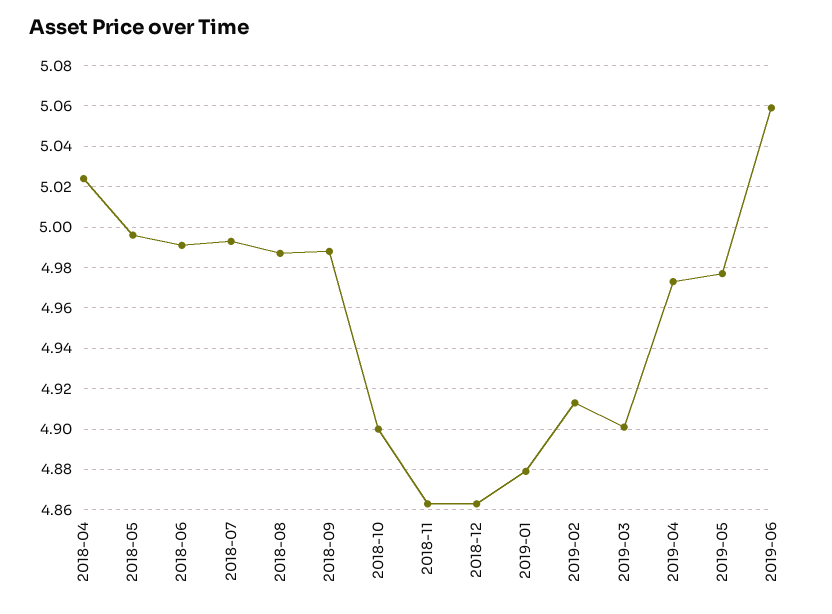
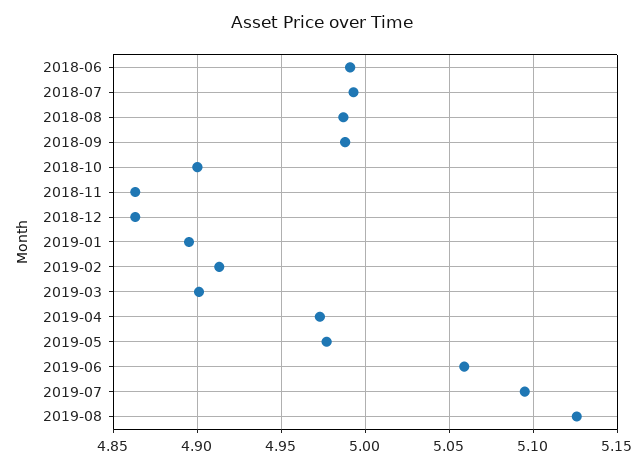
2018-04: 5.025 -> none
2018-05: 4.995 -> none
2019-01: 4.88 -> 4.895
2019-07: none -> 5.095
2019-08: none -> 5.125

